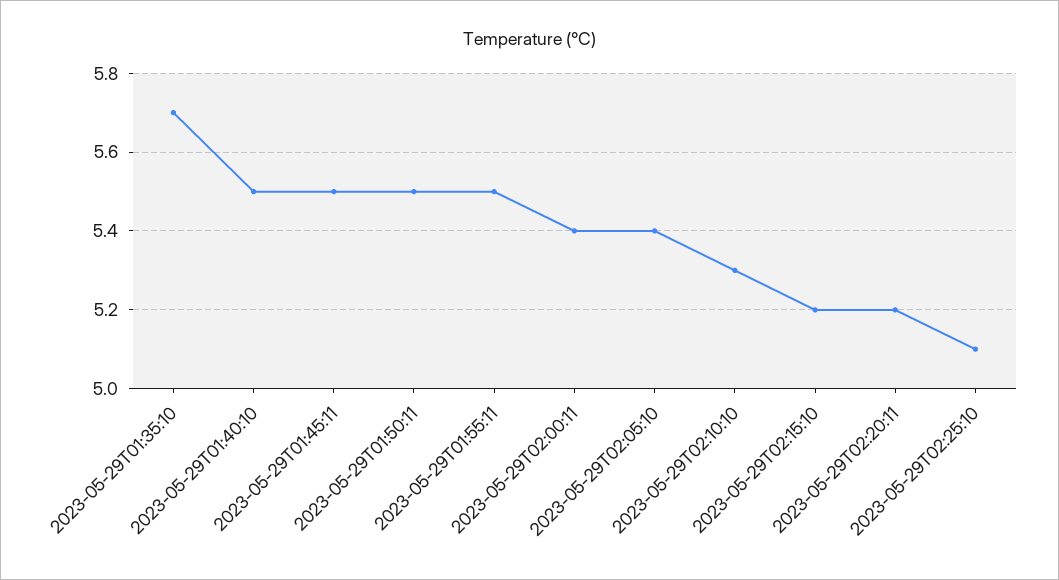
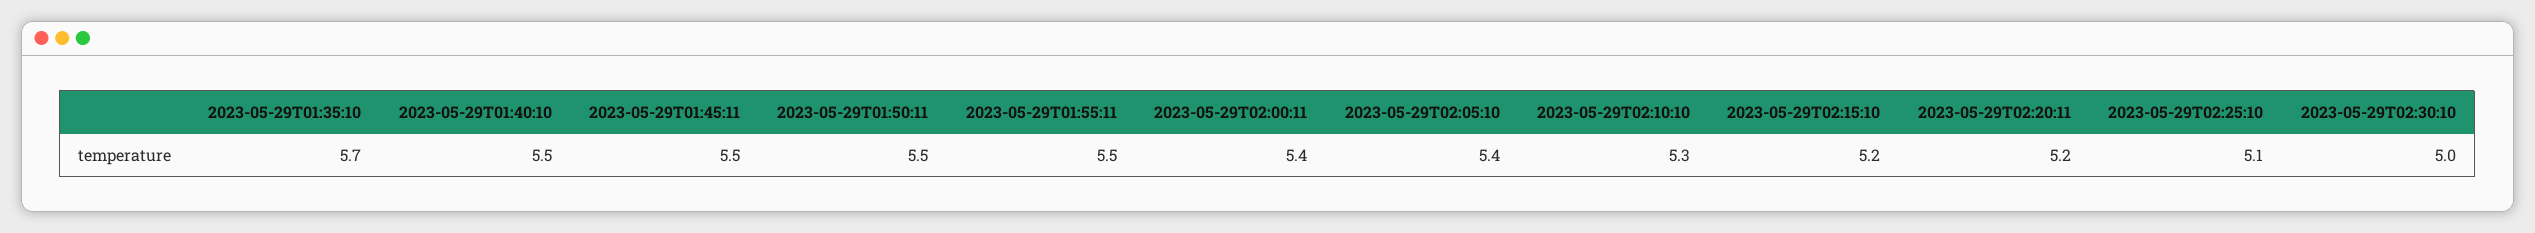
2023-05-29T02:30:10: none -> 5

